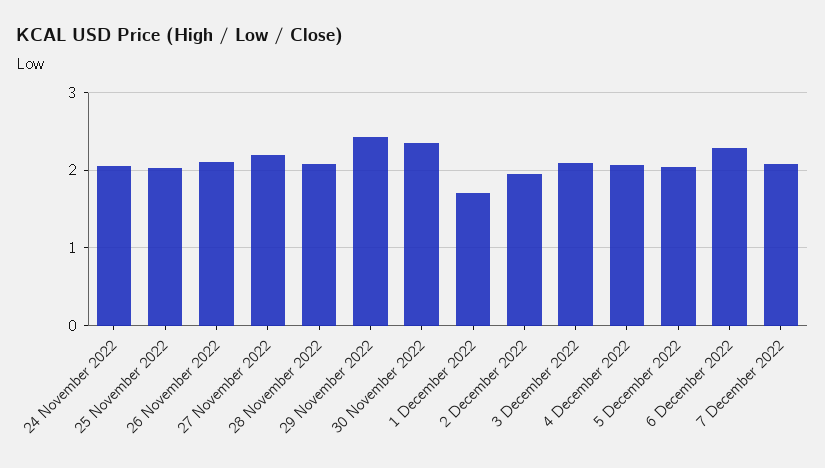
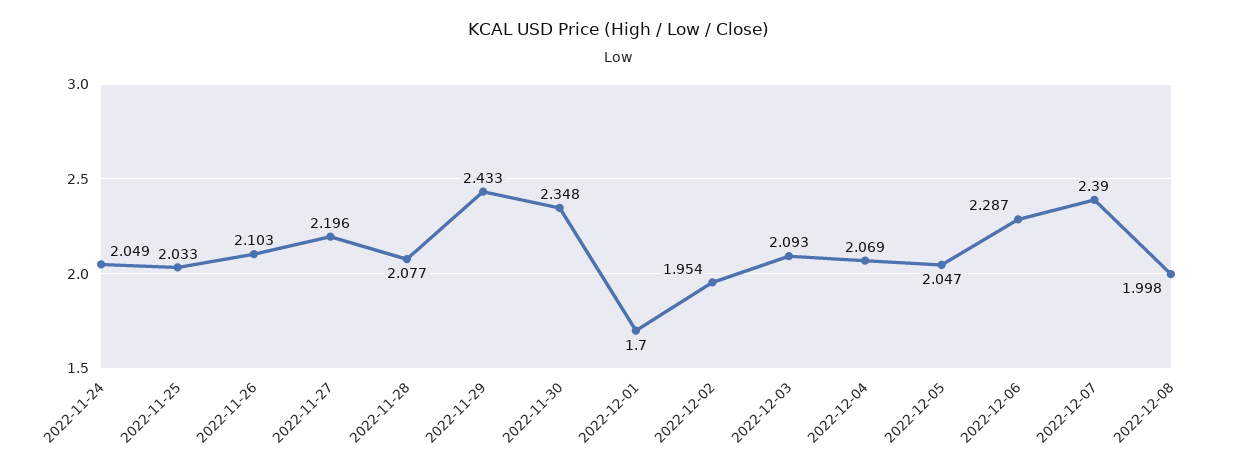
7 December 2022: 2.1 -> 2.39
2022-12-08: none -> 1.998

